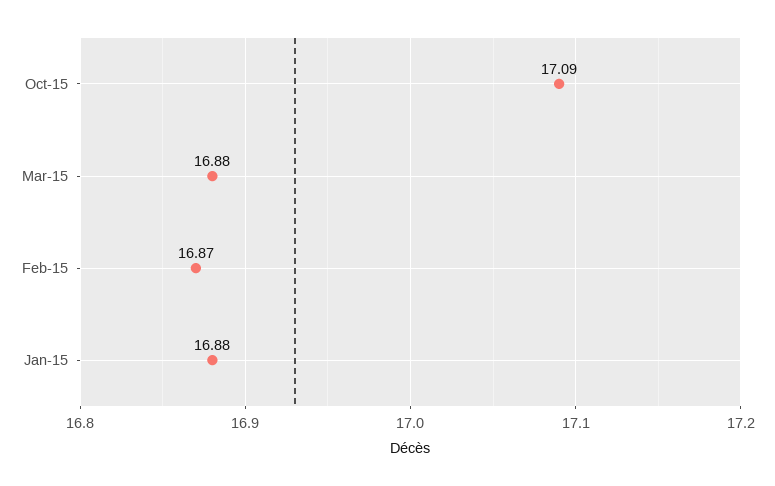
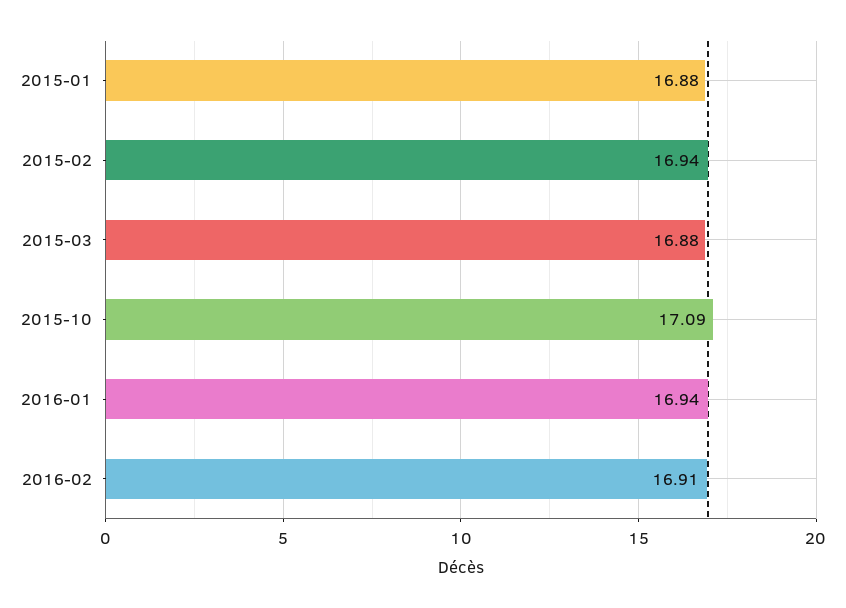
Feb-15: 16.87 -> 16.94
2016-01: none -> 16.94
2016-02: none -> 16.91

